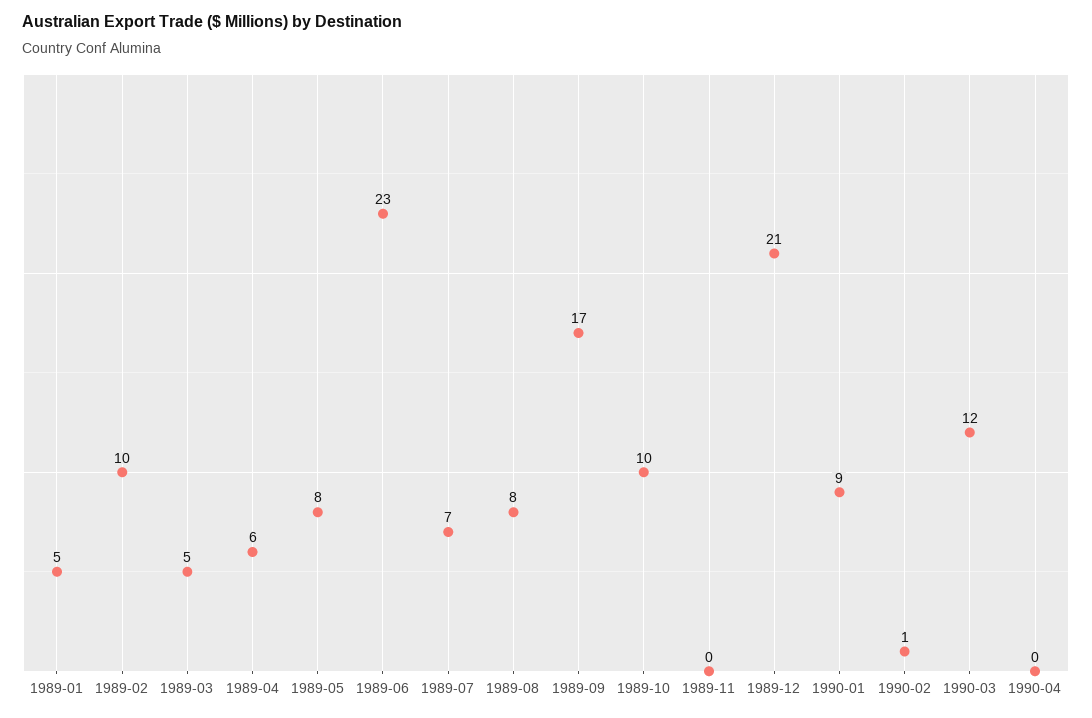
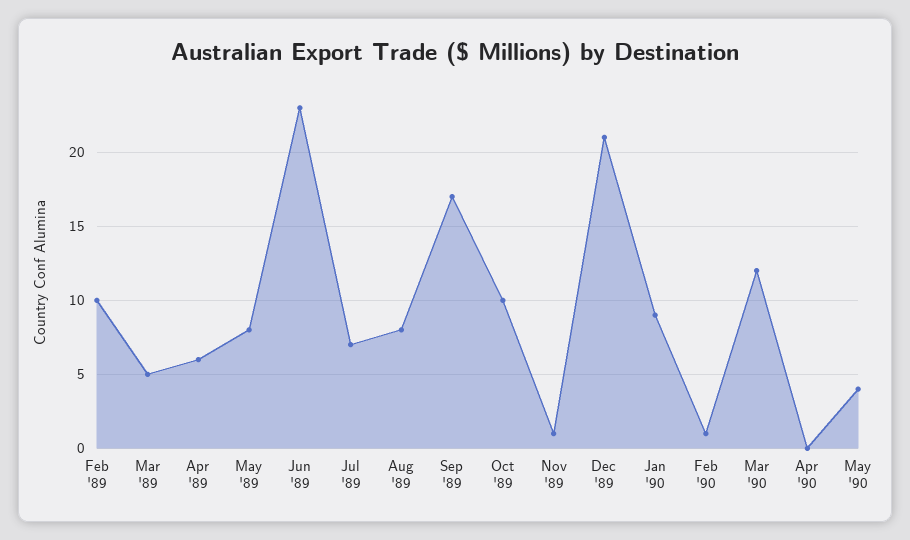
1989-01: 5 -> none
1989-11: 0 -> 1
May '90: none -> 4

